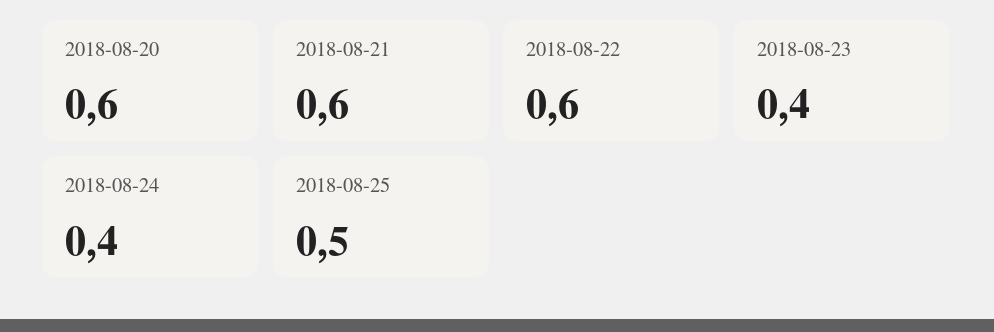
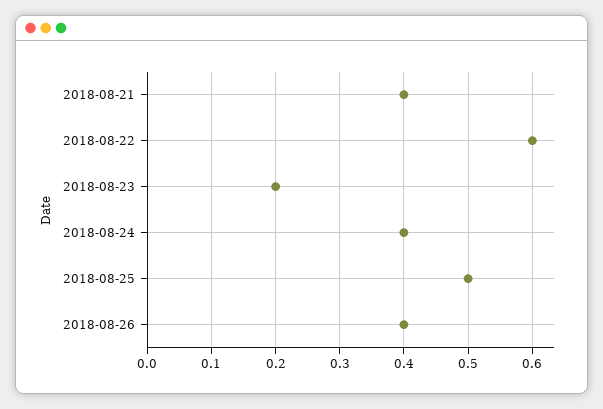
2018-08-20: 0.6 -> none
2018-08-21: 0.6 -> 0.4
2018-08-23: 0.4 -> 0.2
2018-08-26: none -> 0.4

